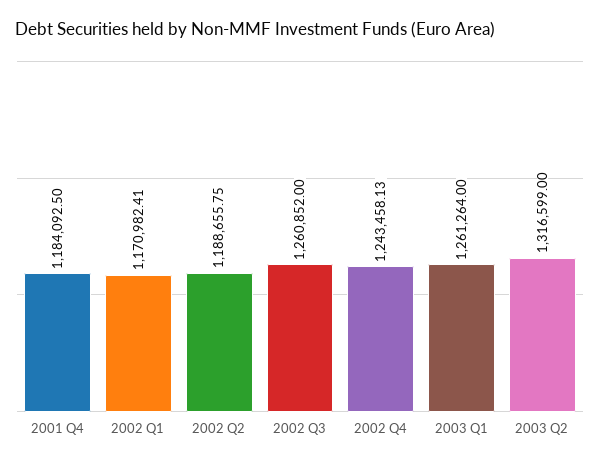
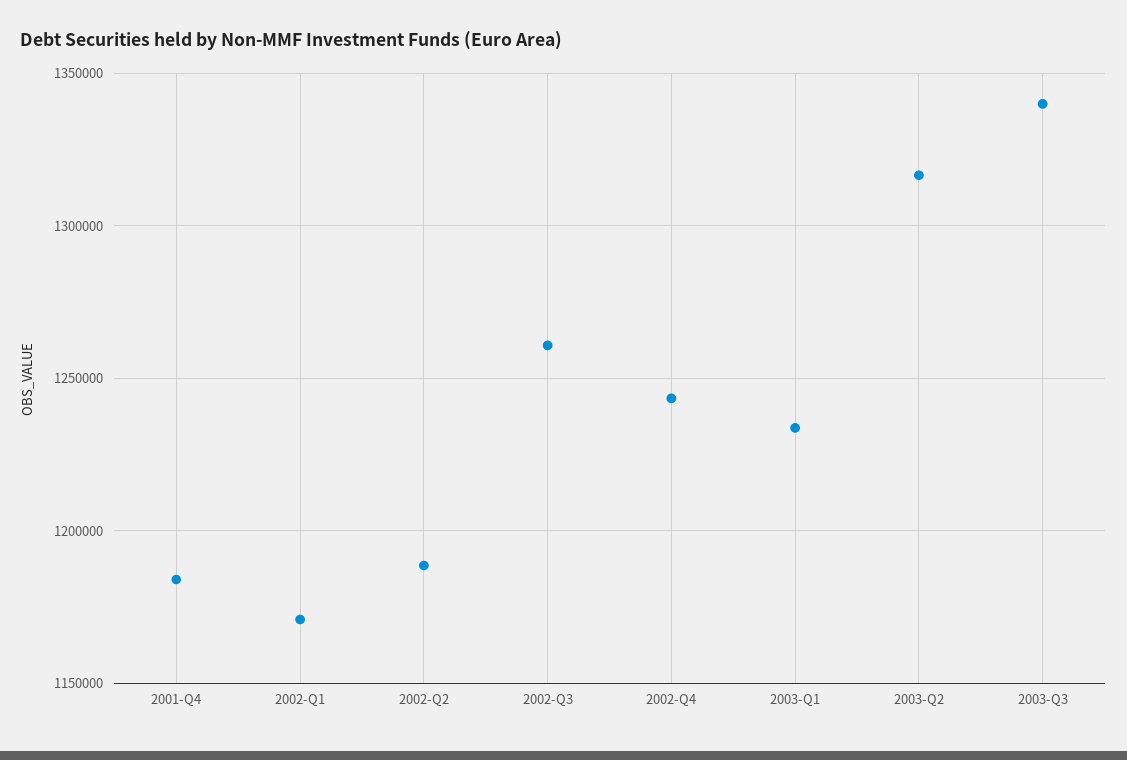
2003 Q1: 1261264 -> 1235000
2003-Q3: none -> 1340000

